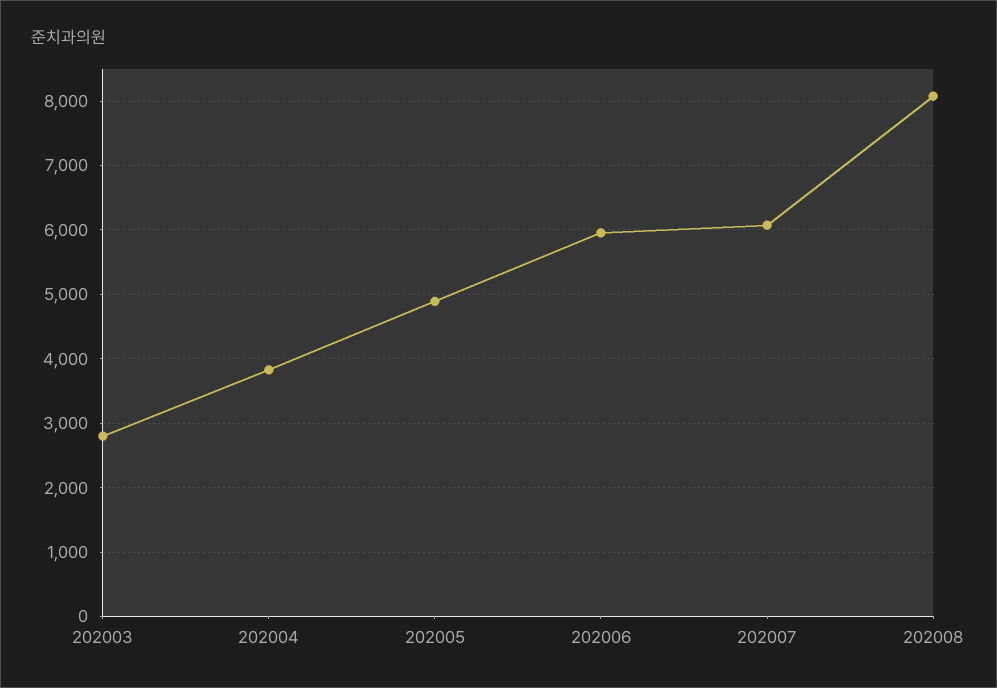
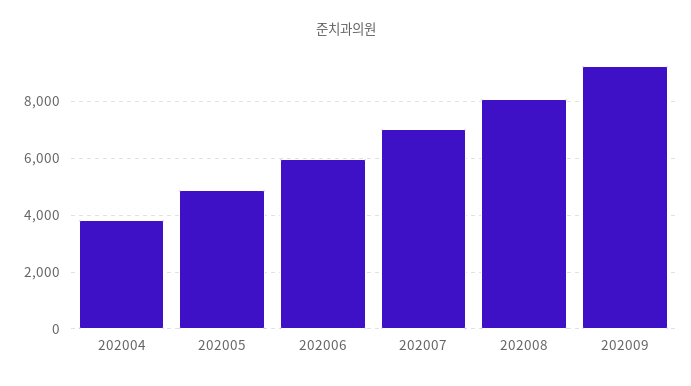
202003: 2800 -> none
202007: 6100 -> 7000
202009: none -> 9250

